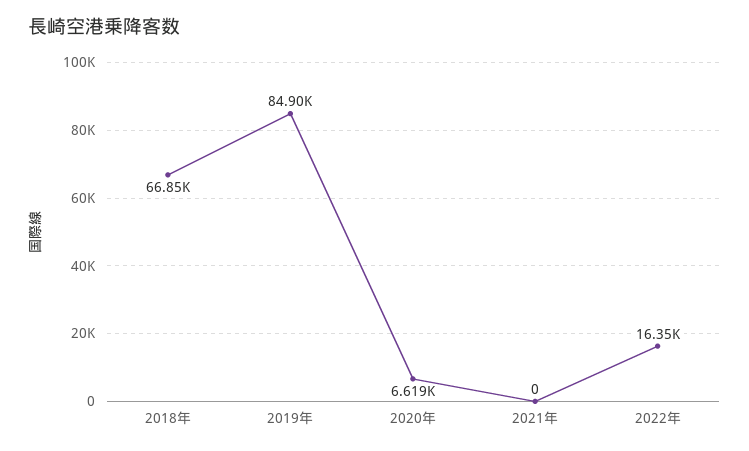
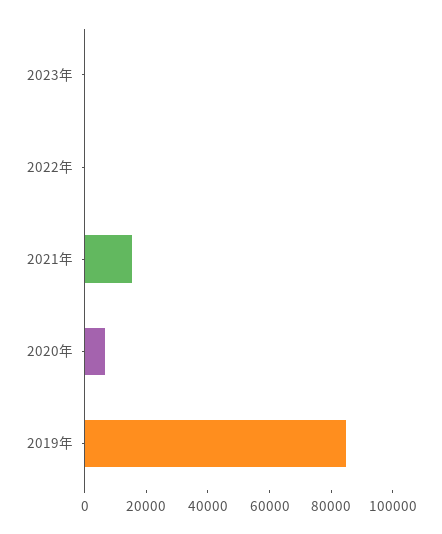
2018年: 66850 -> none
2021年: 0 -> 15000
2022年: 16350 -> 0
2023年: none -> 0

